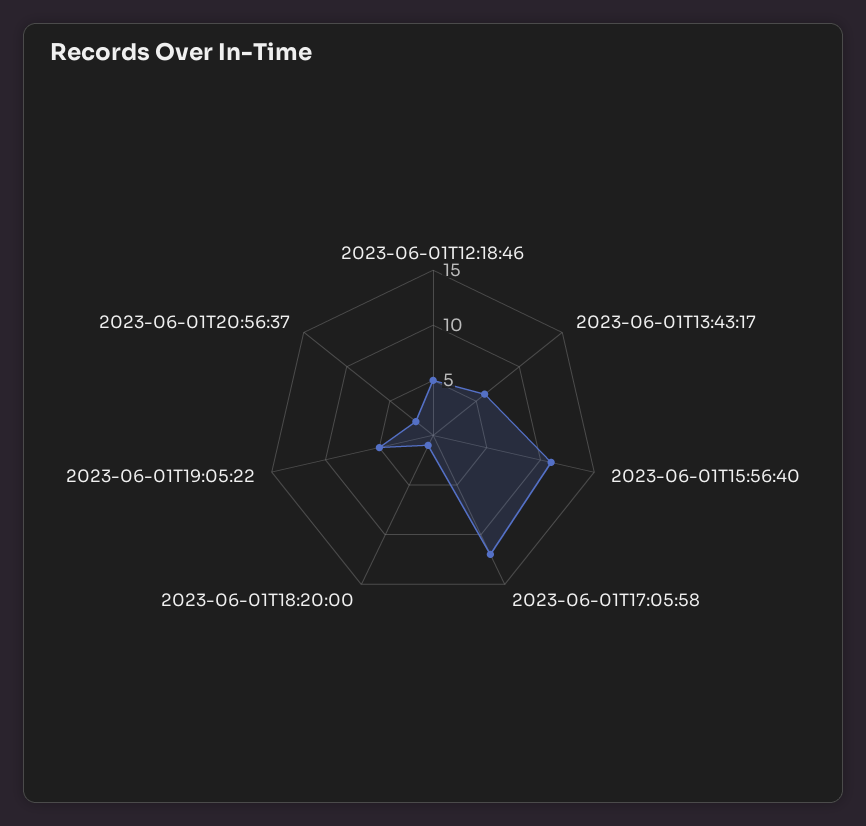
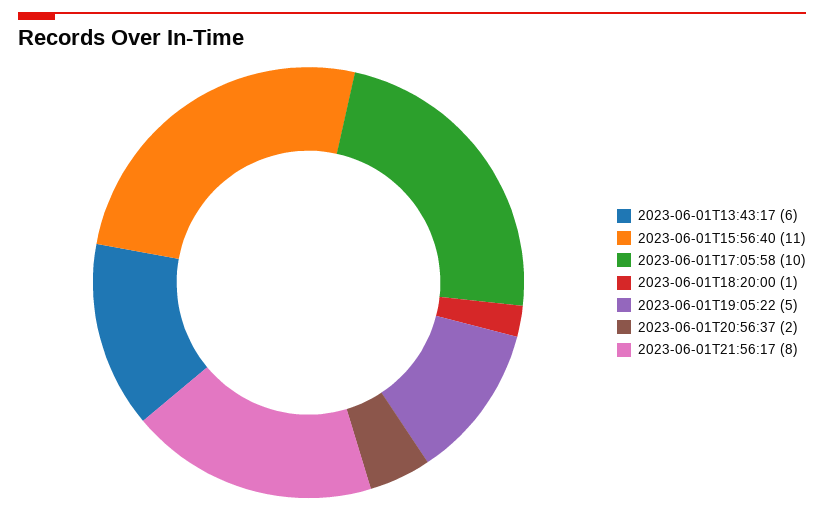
2023-06-01T12:18:46: 5 -> none
2023-06-01T17:05:58: 12 -> 10
2023-06-01T21:56:17: none -> 8

